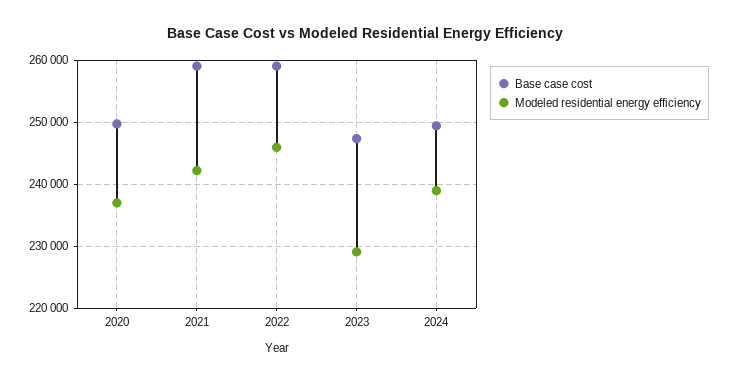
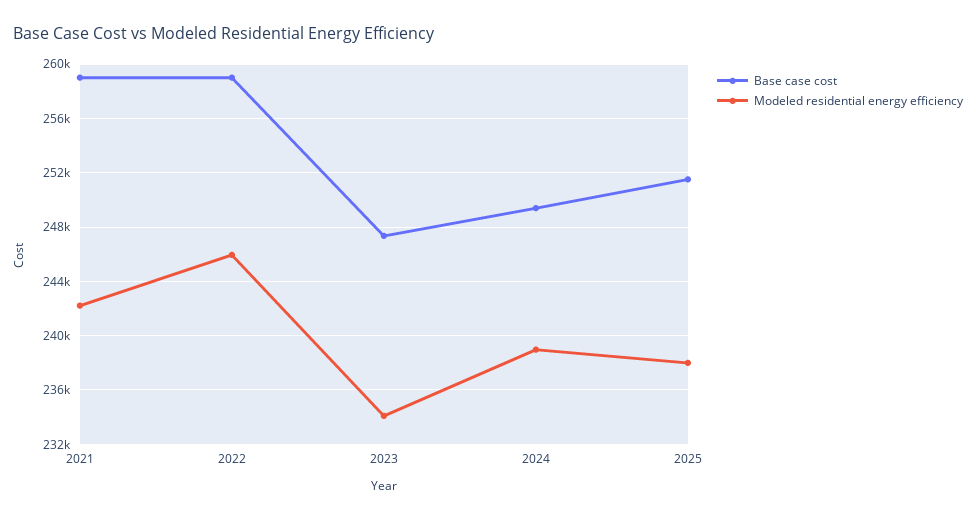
Base case cost, 2020: 250000 -> none
Modeled residential energy efficiency, 2020: 237000 -> none
Modeled residential energy efficiency, 2023: 229000 -> 234000
Base case cost, 2025: none -> 251500
Modeled residential energy efficiency, 2025: none -> 238000

